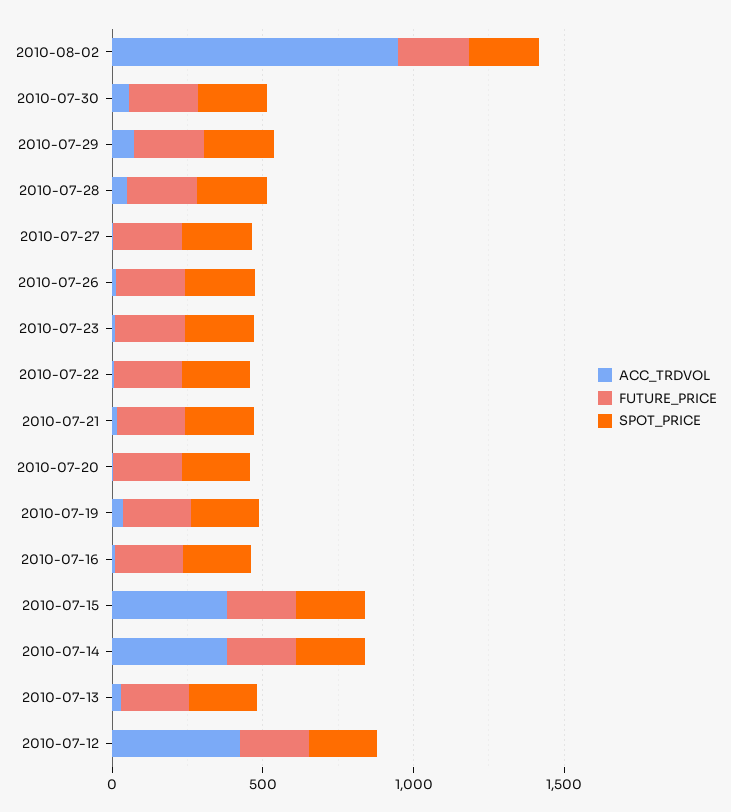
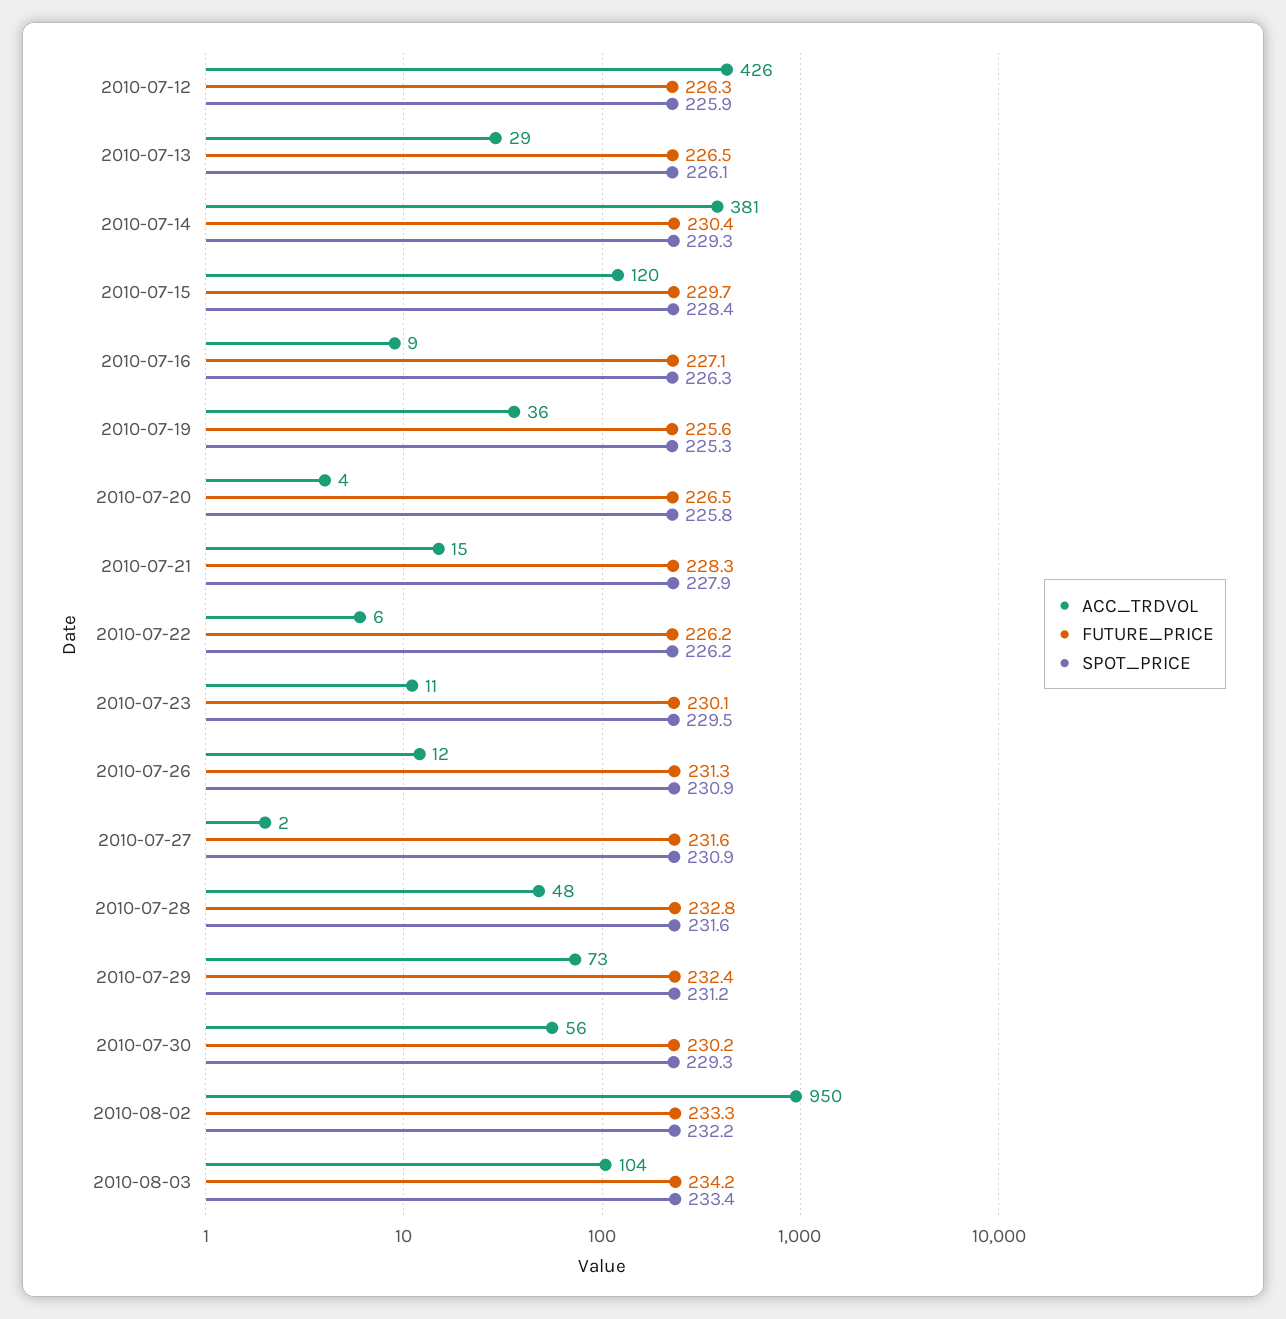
ACC_TRDVOL, 2010-07-15: 400 -> 120
ACC_TRDVOL, 2010-08-03: none -> 104
FUTURE_PRICE, 2010-08-03: none -> 234.2
SPOT_PRICE, 2010-08-03: none -> 233.4

